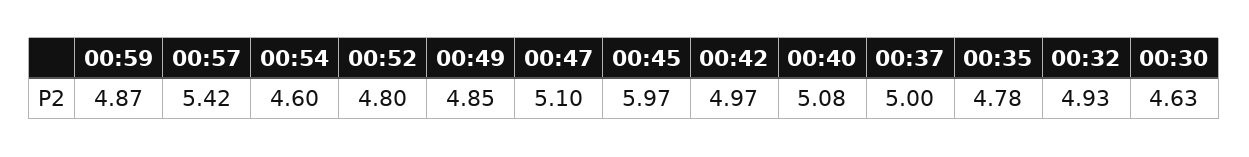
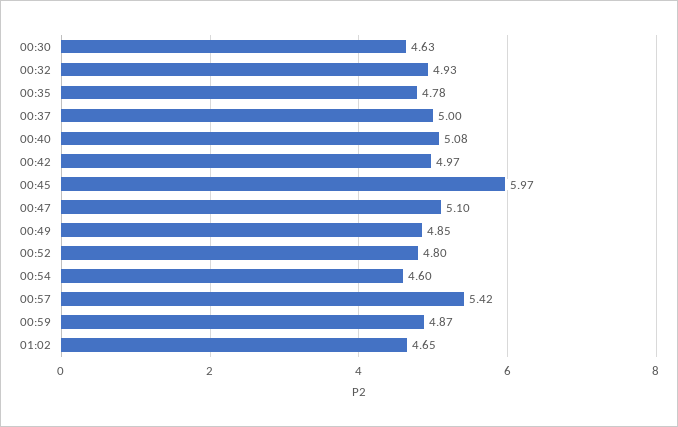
01:02: none -> 4.65

